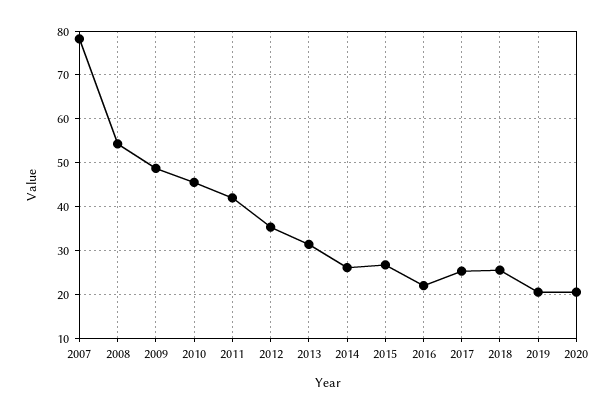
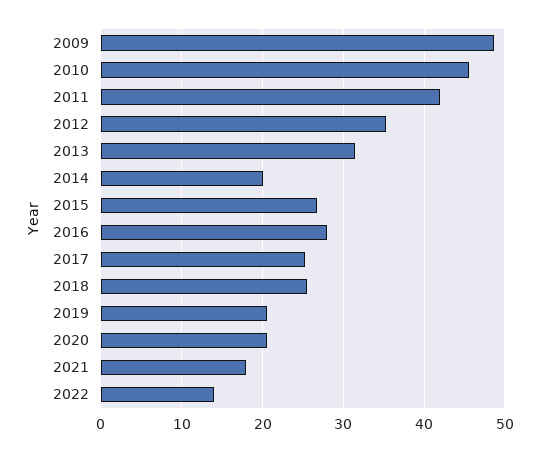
2007: 78 -> none
2008: 54 -> none
2014: 26 -> 20
2016: 22 -> 28
2021: none -> 18
2022: none -> 14

